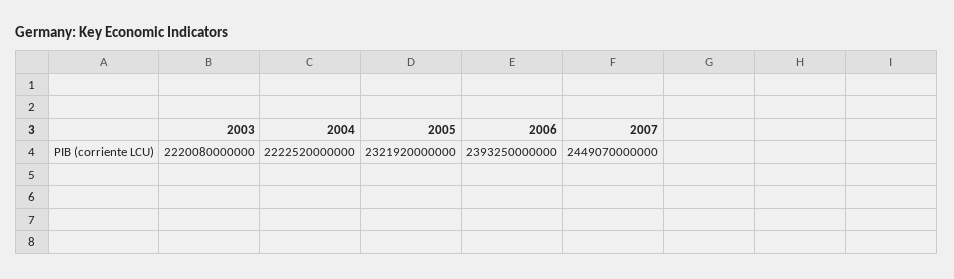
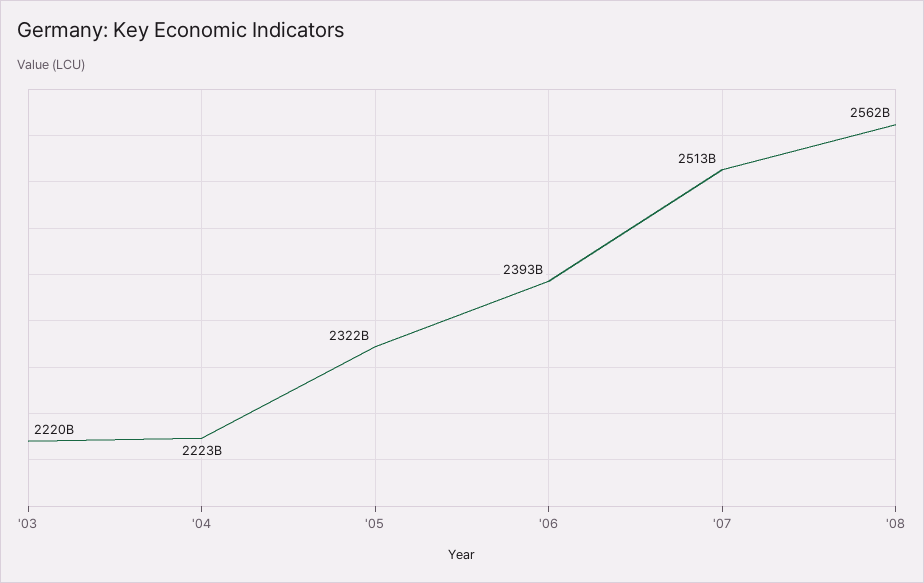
2007: 2449070000000 -> 2513000000000
'08: none -> 2562000000000

